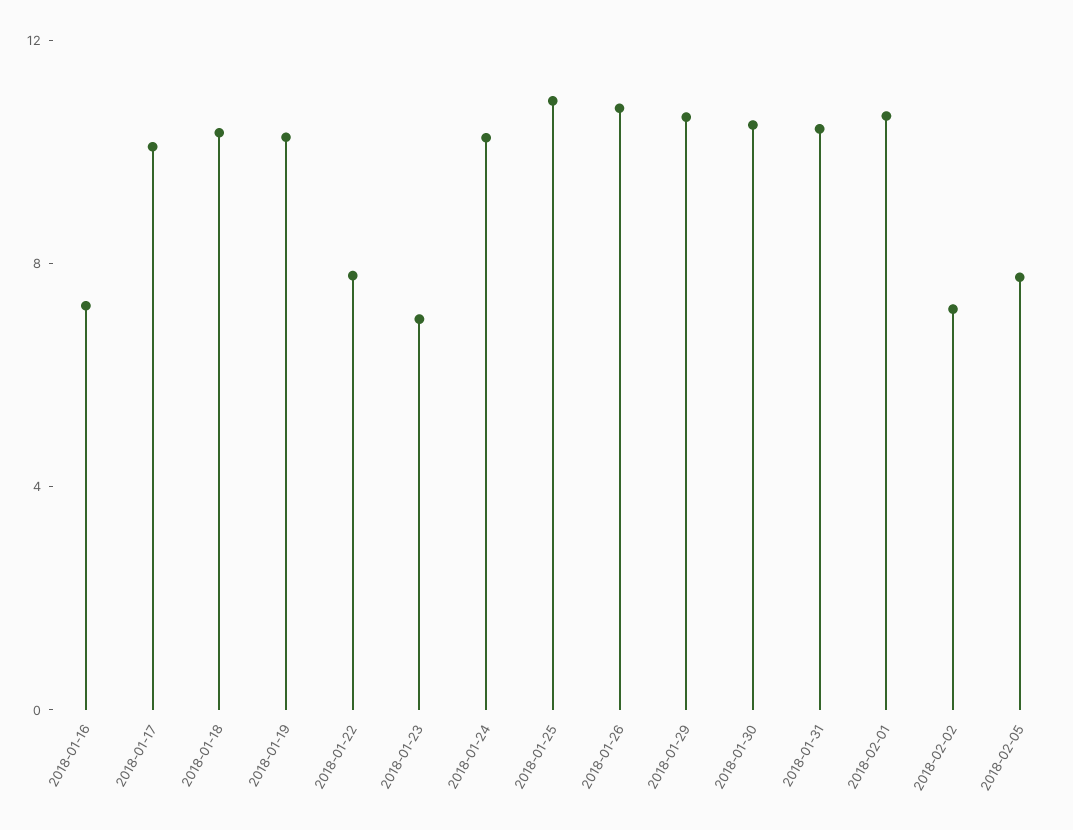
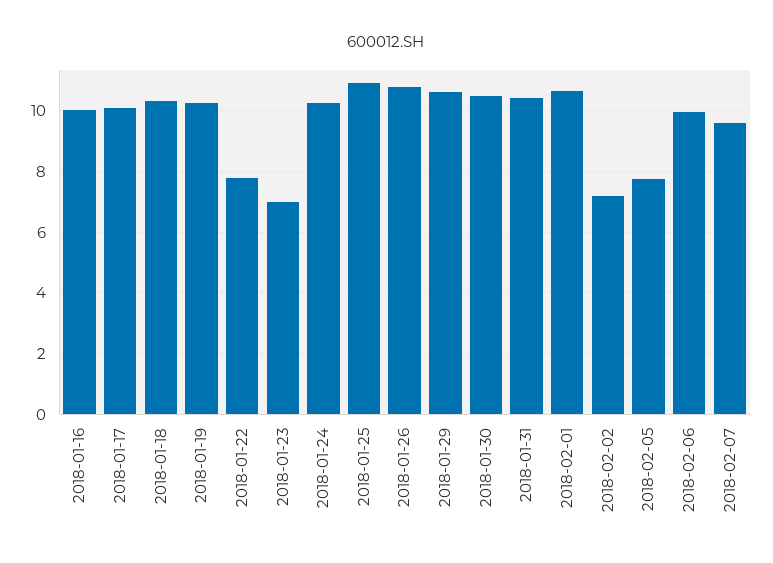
2018-01-16: 7 -> 10
2018-02-06: none -> 10
2018-02-07: none -> 9.6

